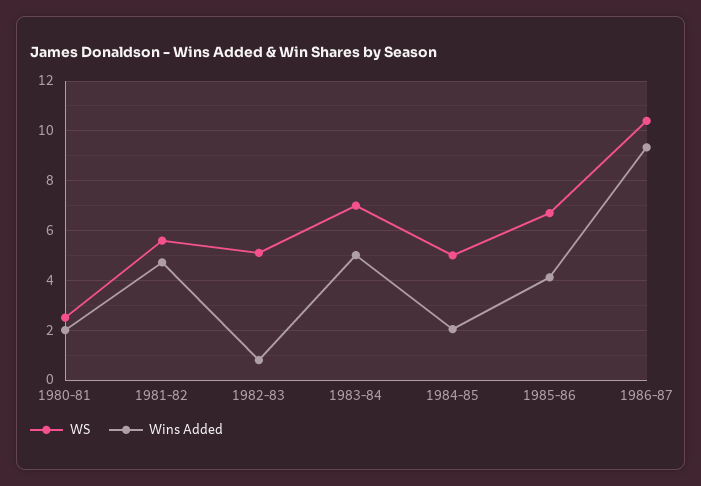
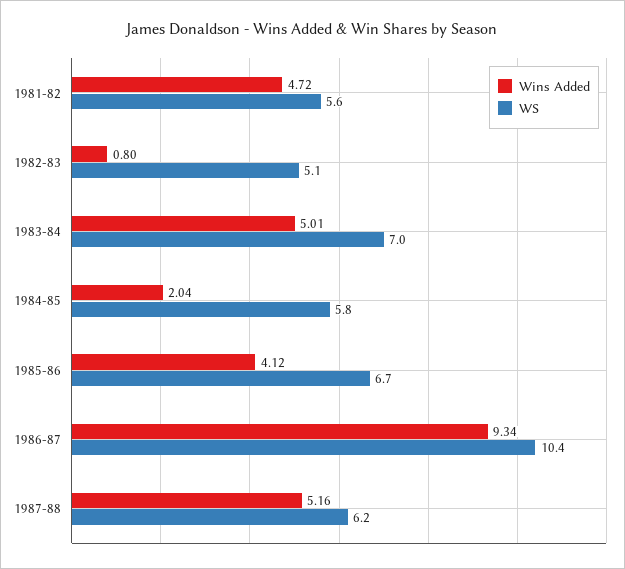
WS, 1980-81: 2.5 -> none
Wins Added, 1980-81: 2 -> none
WS, 1984-85: 5 -> 5.8
Wins Added, 1987-88: none -> 5.16
WS, 1987-88: none -> 6.2

